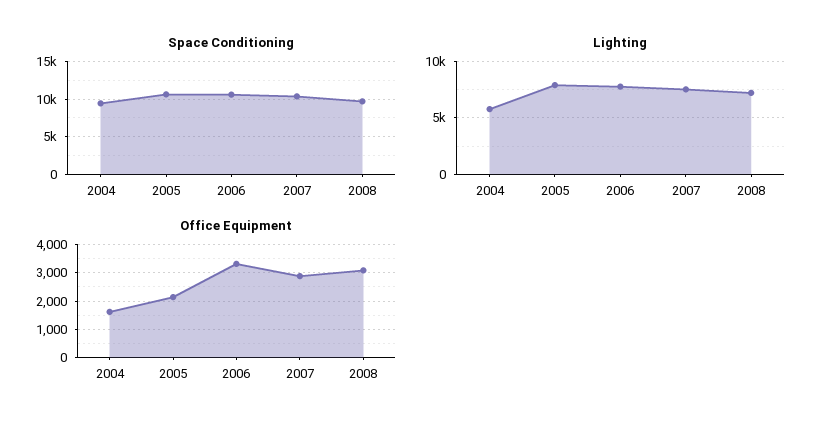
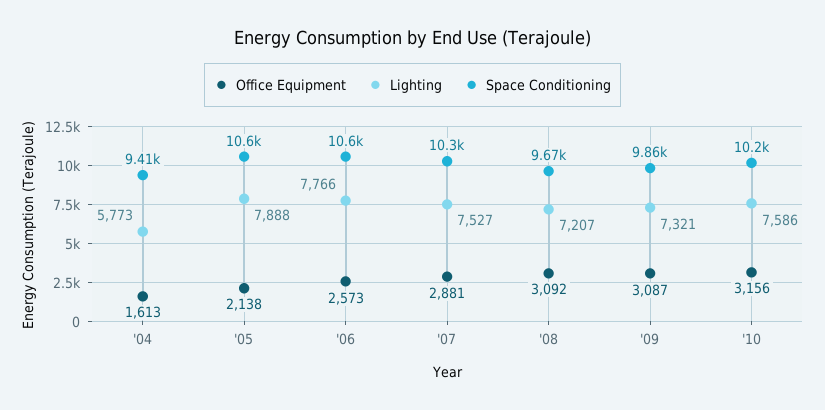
Office Equipment, 2006: 3250 -> 2573
Office Equipment, '09: none -> 3087
Lighting, '09: none -> 7321
Space Conditioning, '09: none -> 9860
Office Equipment, '10: none -> 3156
Lighting, '10: none -> 7586
Space Conditioning, '10: none -> 10200

